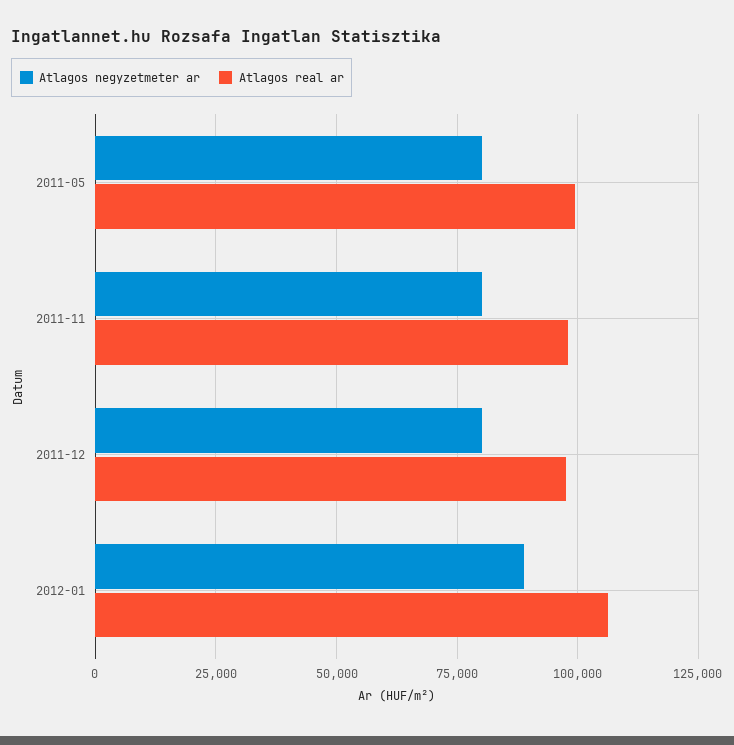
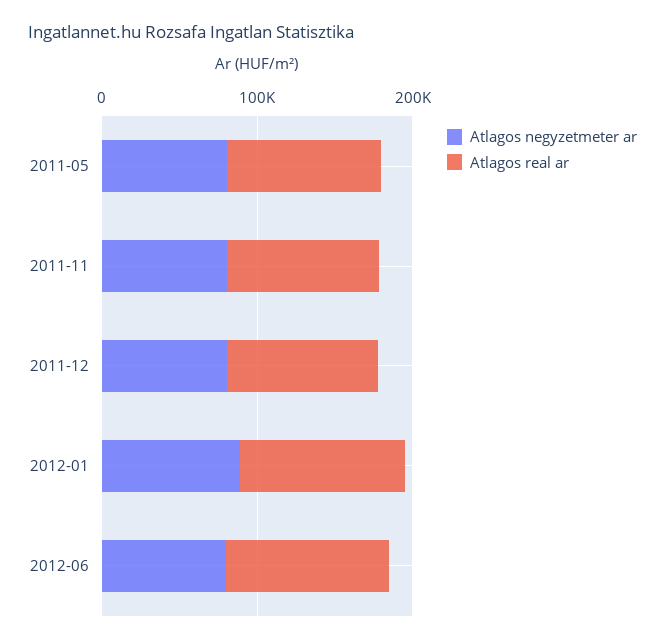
Atlagos negyzetmeter ar, 2012-06: none -> 80000
Atlagos real ar, 2012-06: none -> 100000

